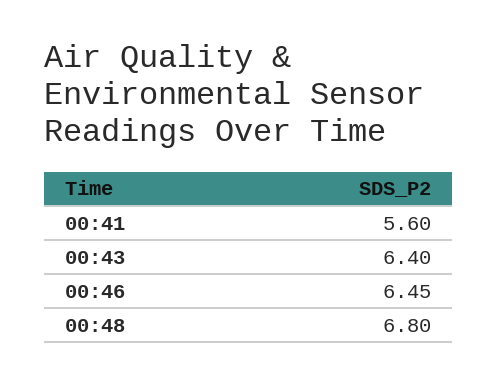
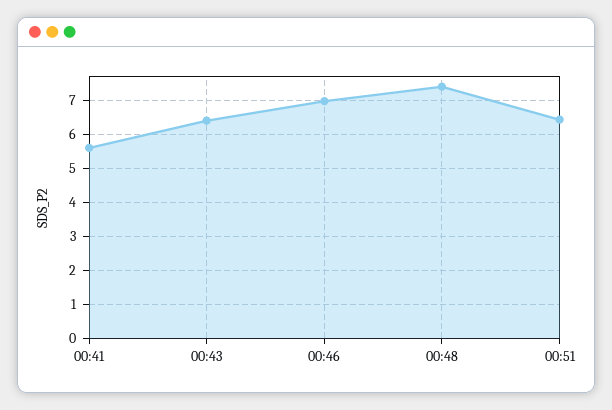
00:46: 6.45 -> 7
00:48: 6.8 -> 7.4
00:51: none -> 6.4

